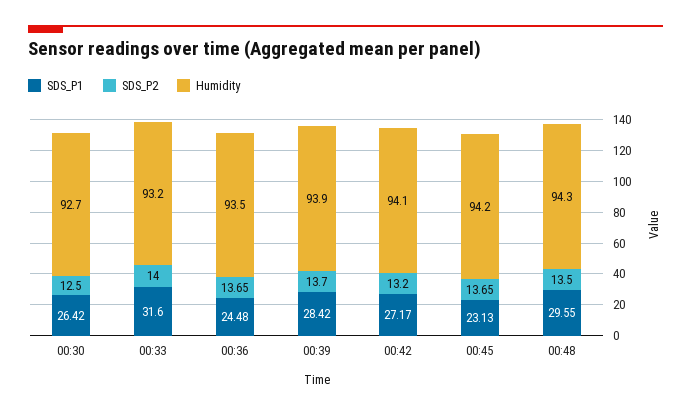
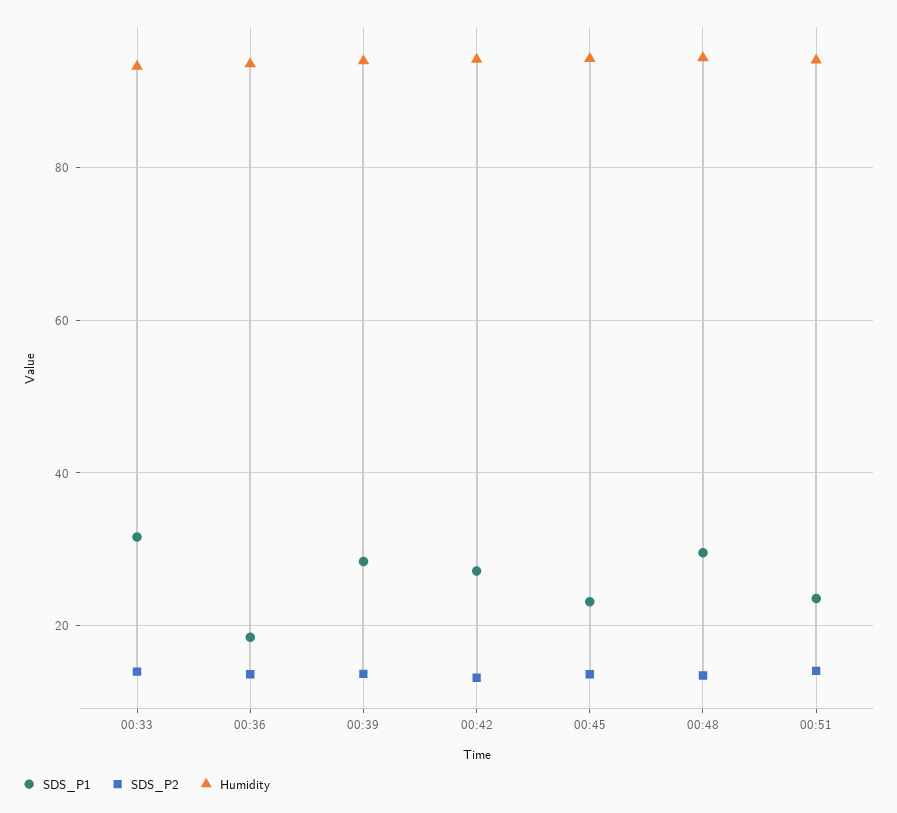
SDS_P1, 00:30: 26.42 -> none
SDS_P2, 00:30: 12.5 -> none
Humidity, 00:30: 92.7 -> none
SDS_P1, 00:36: 24.48 -> 18
SDS_P1, 00:51: none -> 24
SDS_P2, 00:51: none -> 14
Humidity, 00:51: none -> 94

